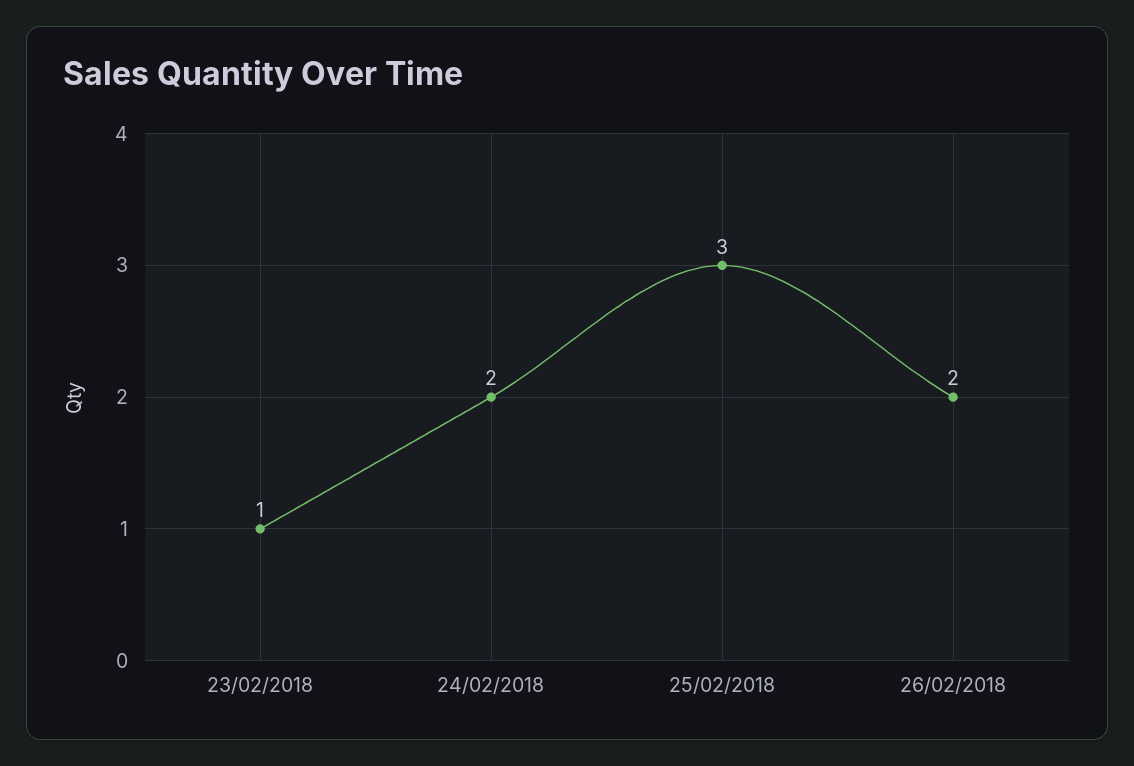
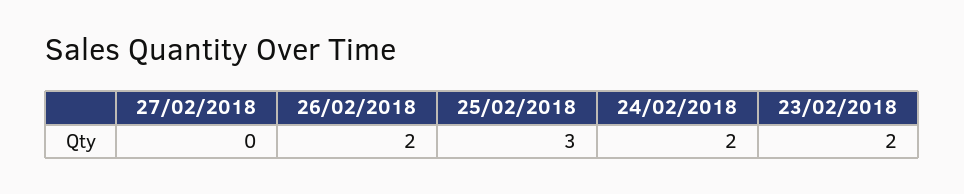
23/02/2018: 1 -> 2
27/02/2018: none -> 0

